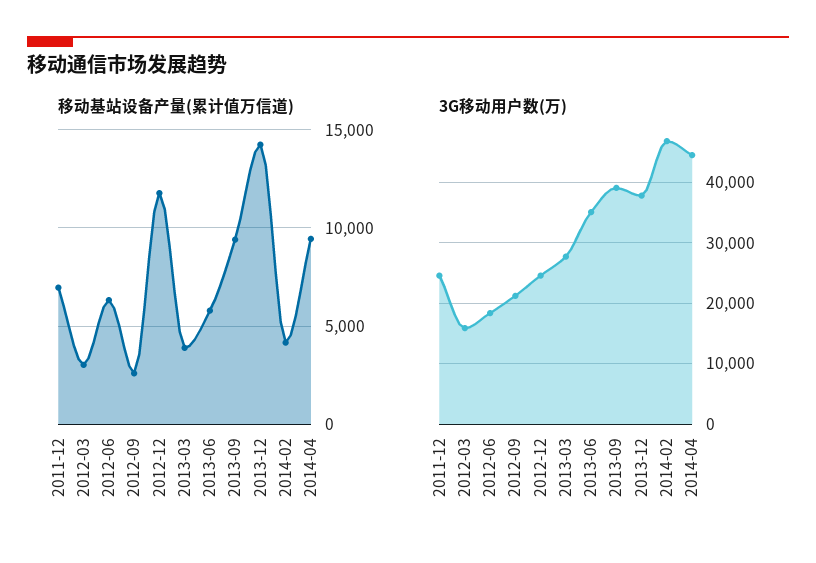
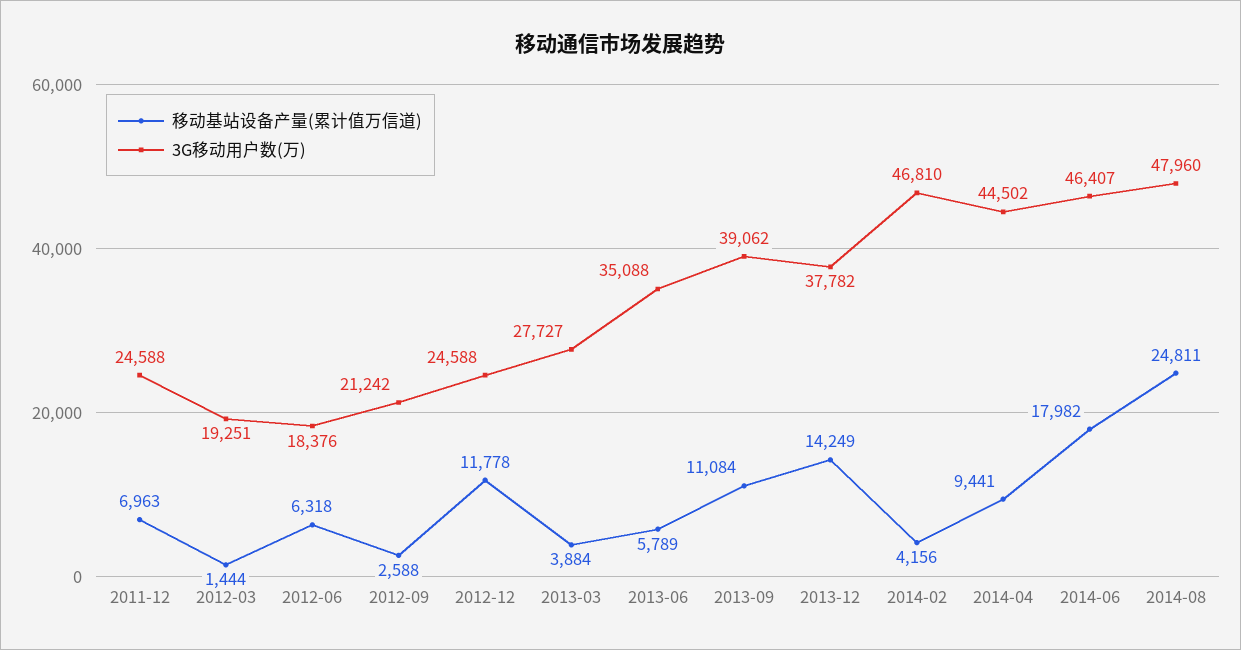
移动基站设备产量(累计值万信道), 2012-03: 3000 -> 1444
移动基站设备产量(累计值万信道), 2013-09: 9500 -> 11084
3G移动用户数(万), 2012-03: 16000 -> 19251
移动基站设备产量(累计值万信道), 2014-06: none -> 17982
3G移动用户数(万), 2014-06: none -> 46407
移动基站设备产量(累计值万信道), 2014-08: none -> 24811
3G移动用户数(万), 2014-08: none -> 47960

